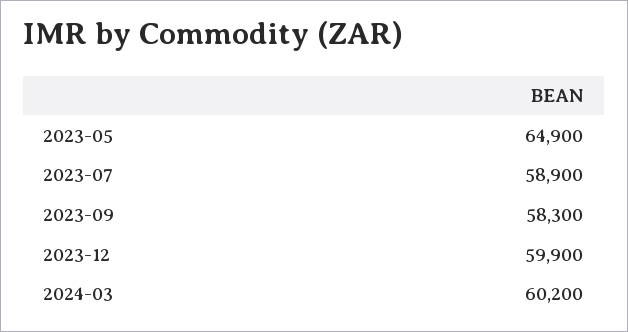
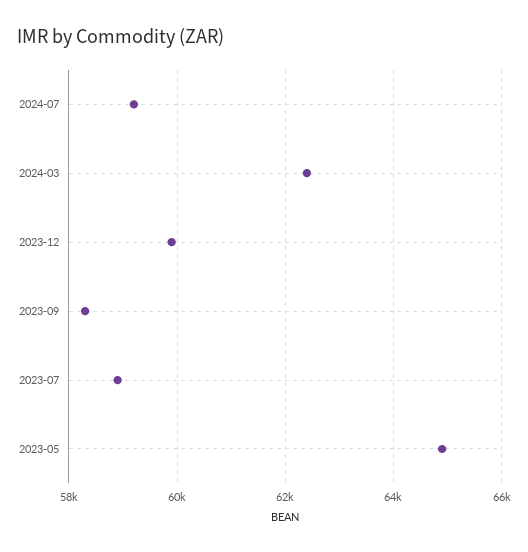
2024-03: 60200 -> 62400
2024-07: none -> 59200

